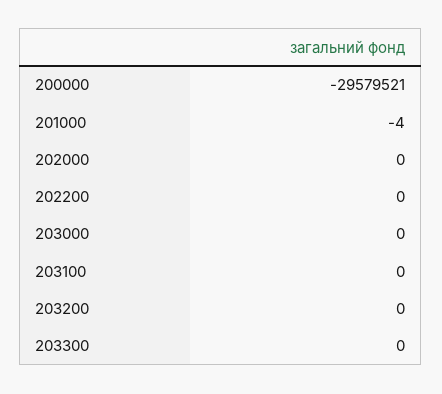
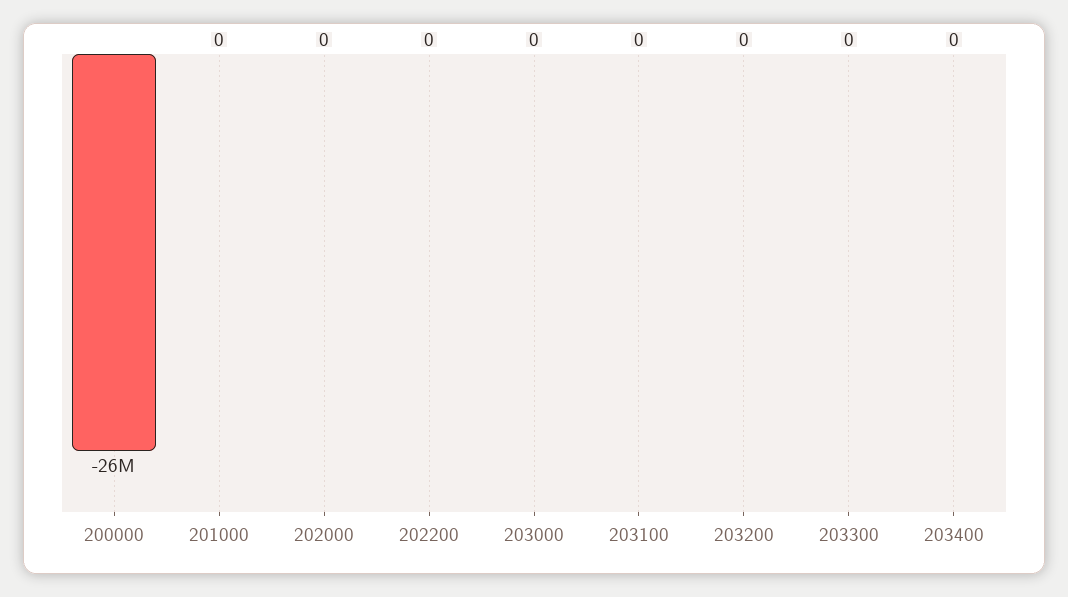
200000: -29579521 -> -26000000
201000: -4 -> 0
203400: none -> 0

